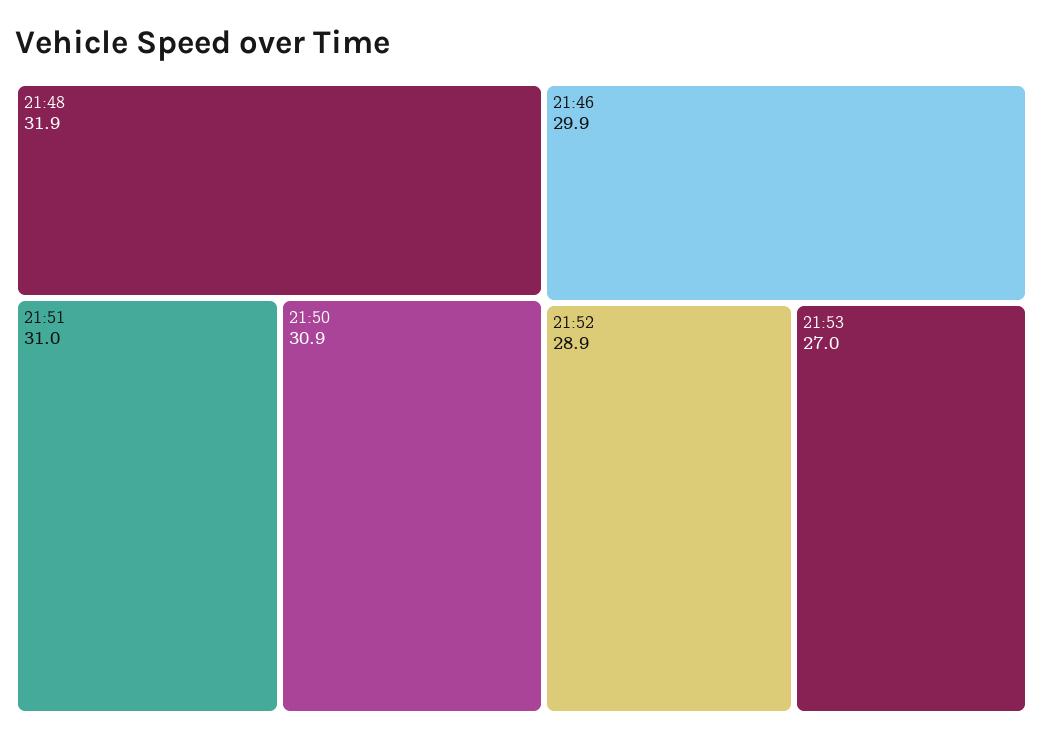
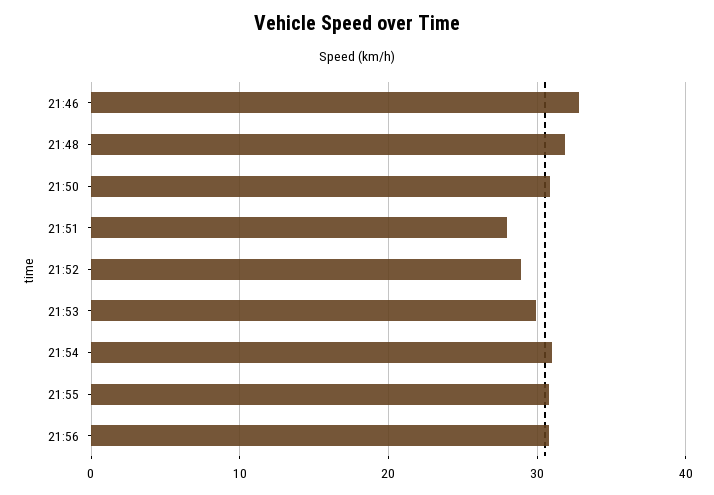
21:51: 31 -> 28
21:46: 29.9 -> 33
21:53: 27 -> 30
21:54: none -> 31
21:55: none -> 31
21:56: none -> 31

